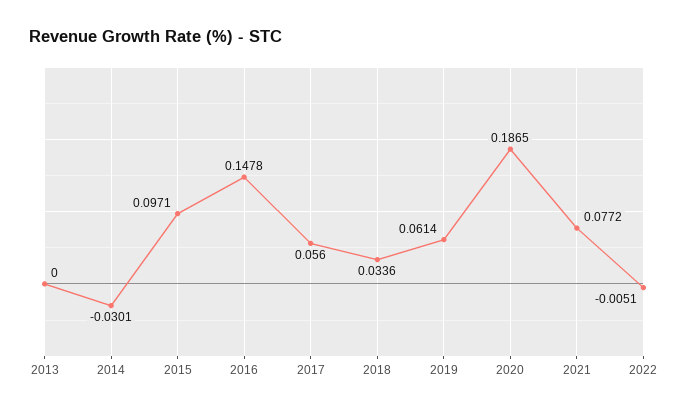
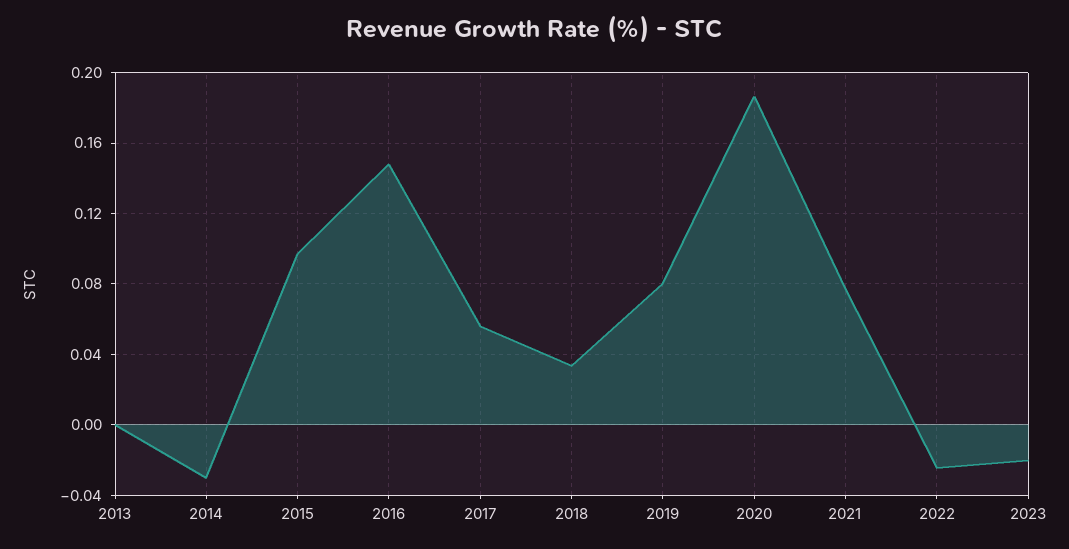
2019: 0.0614 -> 0.08
2022: -0.0051 -> -0.025
2023: none -> -0.02

